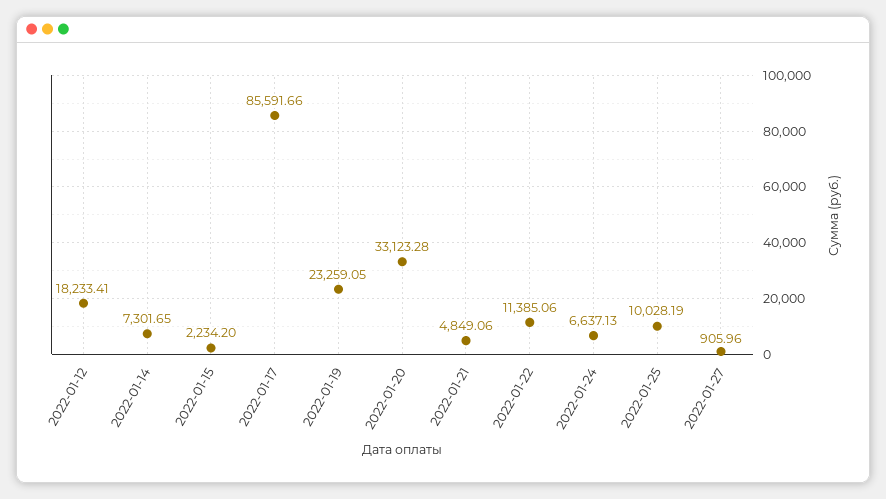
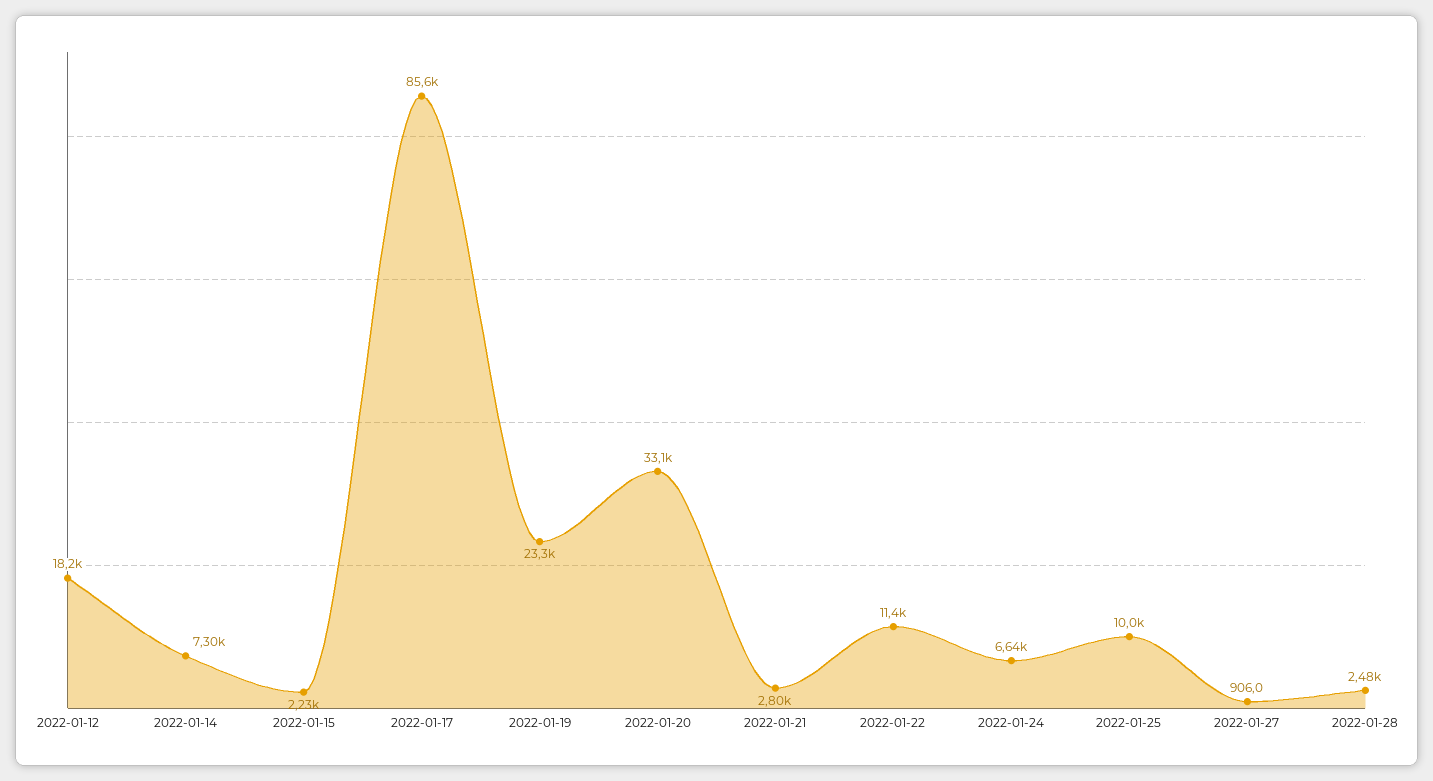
2022-01-21: 4849.06 -> 2800
2022-01-28: none -> 2480

